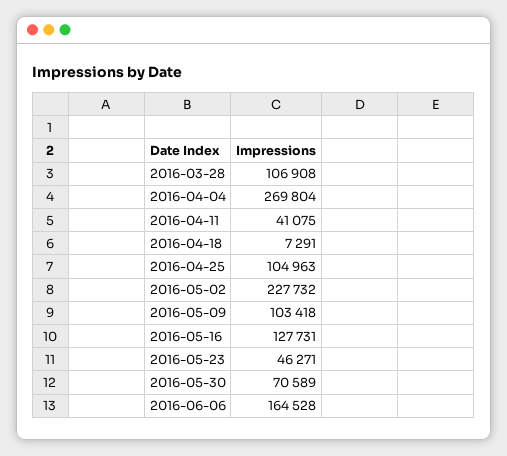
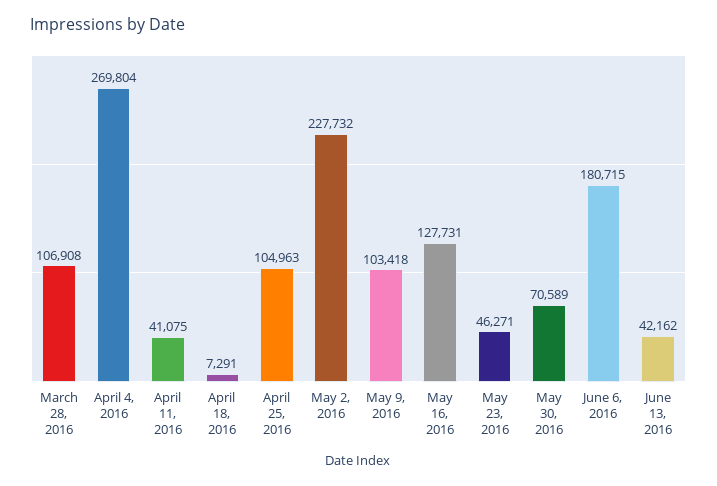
2016-06-06: 164528 -> 180715
June 13, 2016: none -> 42162

